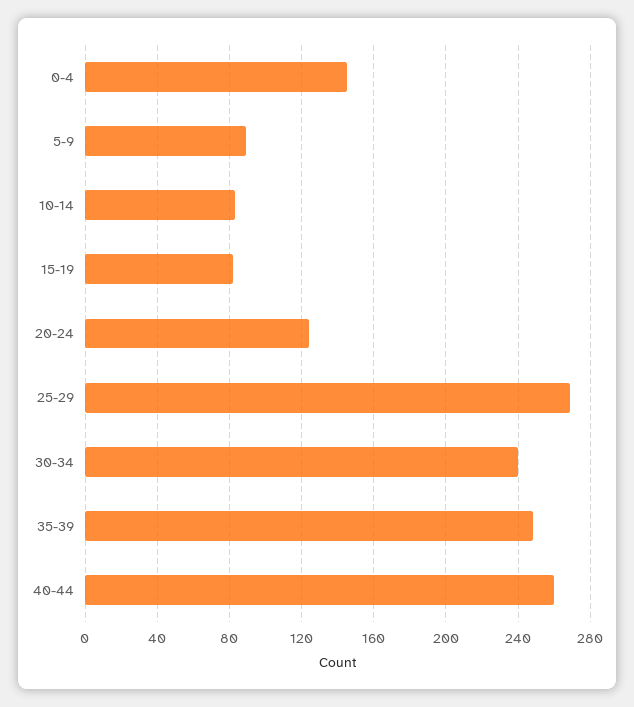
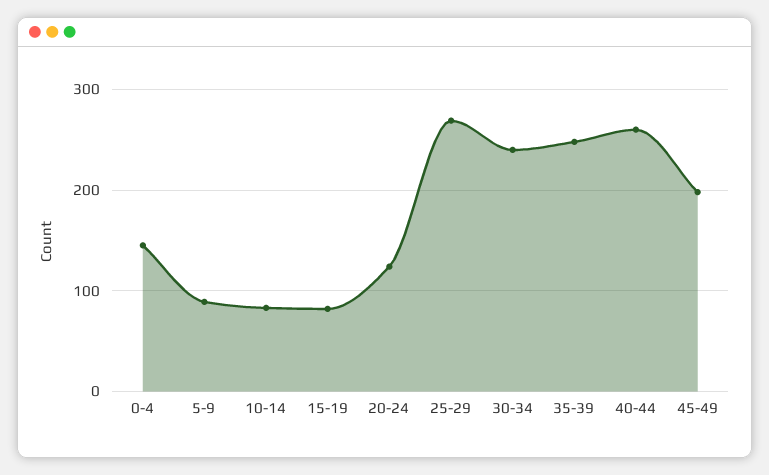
45-49: none -> 200

